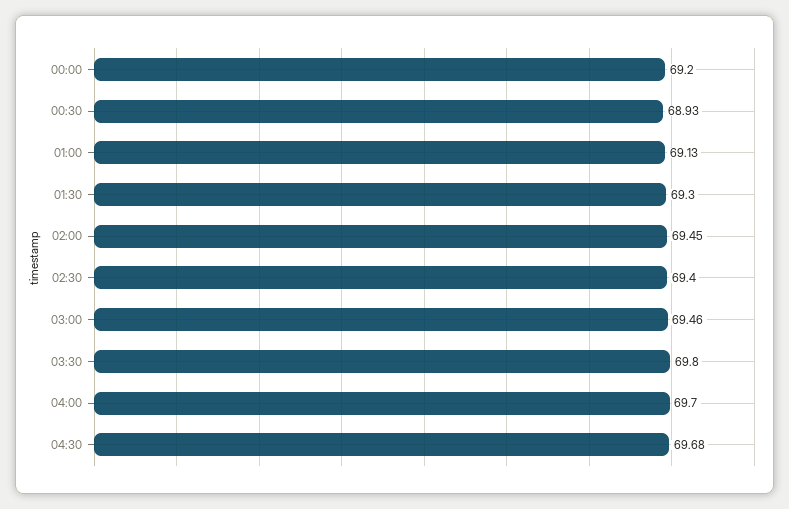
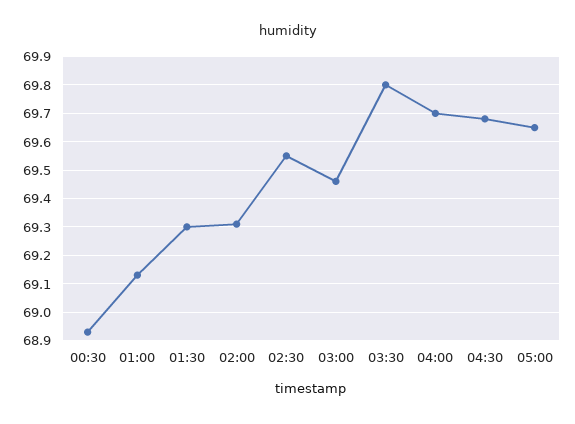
00:00: 69.2 -> none
02:00: 69.45 -> 69.3
02:30: 69.4 -> 69.55
05:00: none -> 69.65

